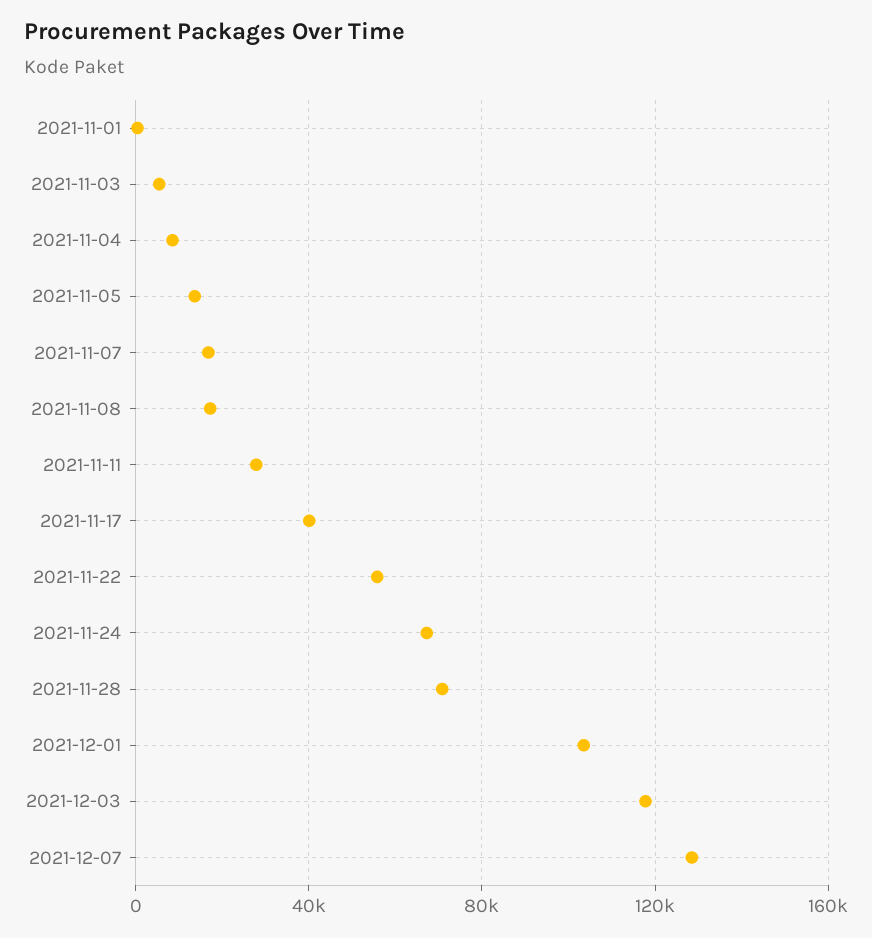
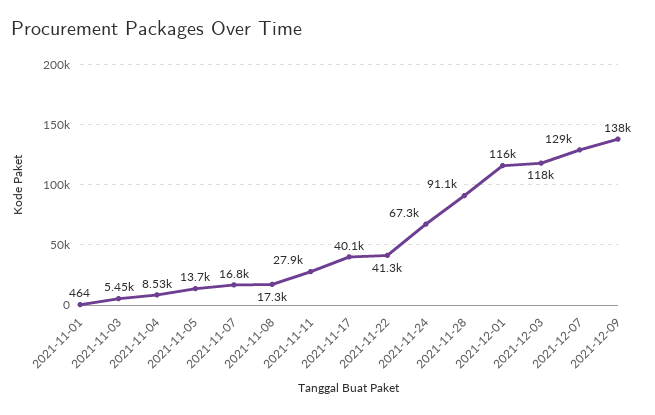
2021-11-22: 55000 -> 41300
2021-11-28: 70000 -> 91100
2021-12-01: 105000 -> 116000
2021-12-09: none -> 138000

